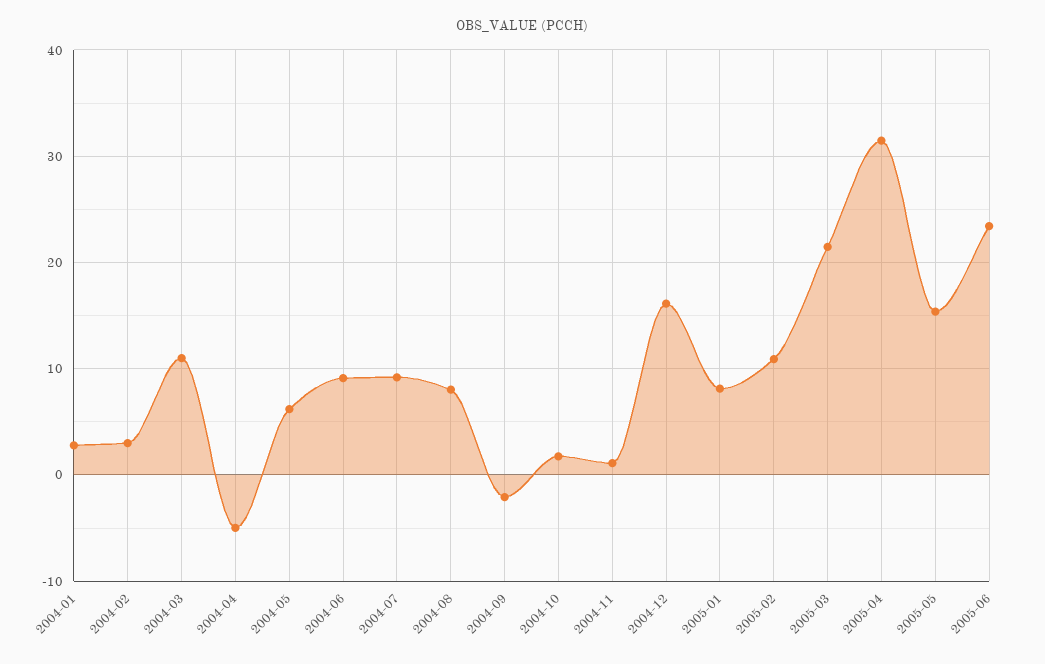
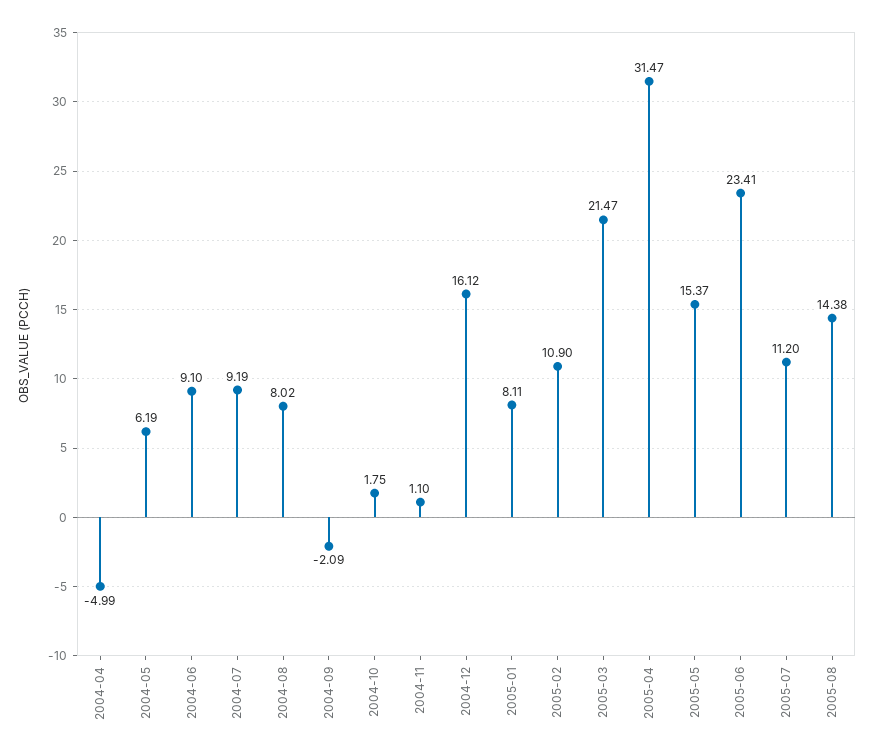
2004-01: 3 -> none
2004-02: 3 -> none
2004-03: 11 -> none
2005-07: none -> 11.2
2005-08: none -> 14.38

